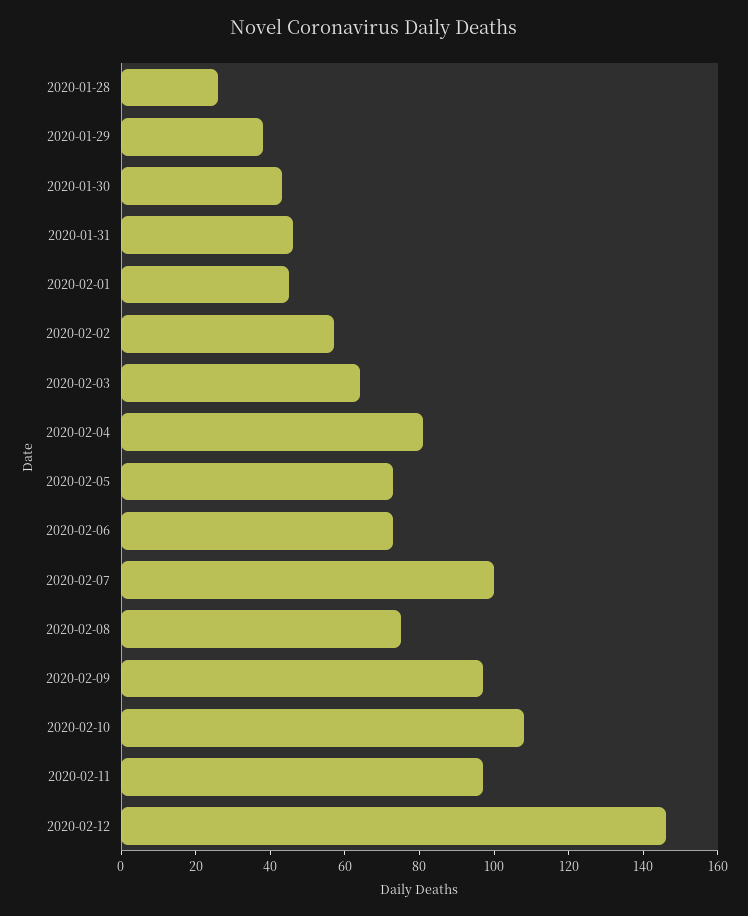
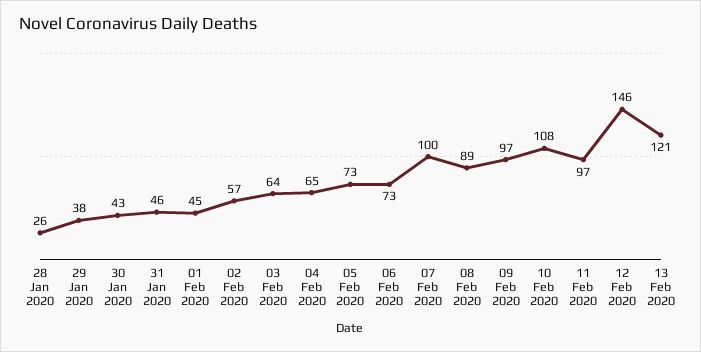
2020-02-04: 80 -> 65
2020-02-08: 75 -> 89
13 Feb 2020: none -> 121

